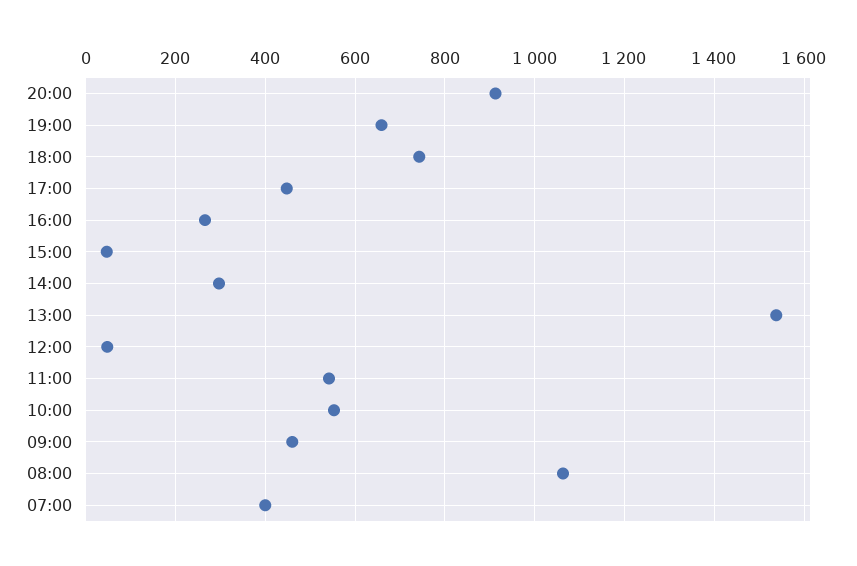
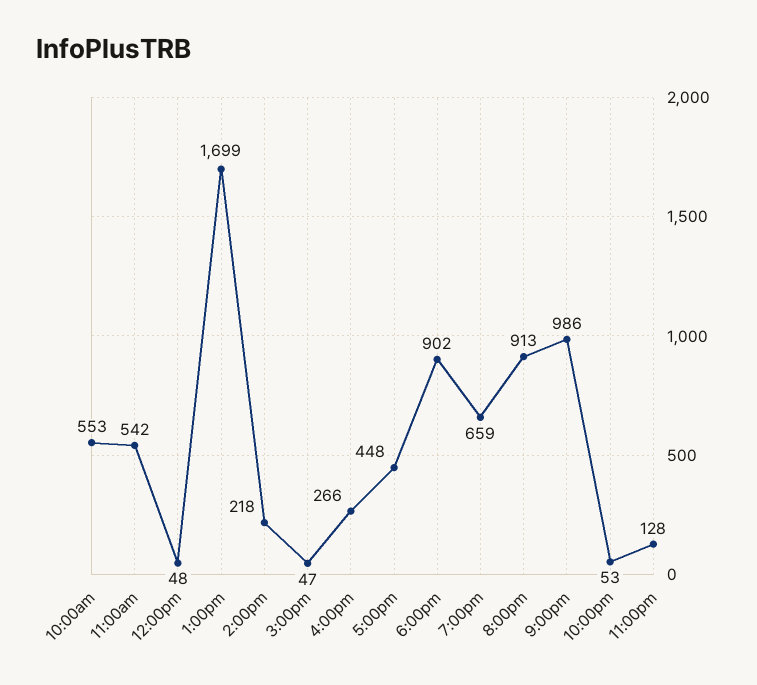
18:00: 740 -> 902
14:00: 300 -> 218
13:00: 1540 -> 1699
09:00: 460 -> none
08:00: 1060 -> none
07:00: 400 -> none
9:00pm: none -> 986
10:00pm: none -> 53
11:00pm: none -> 128

